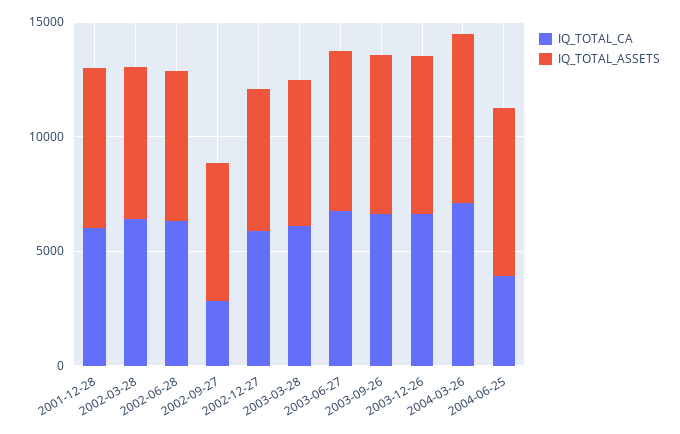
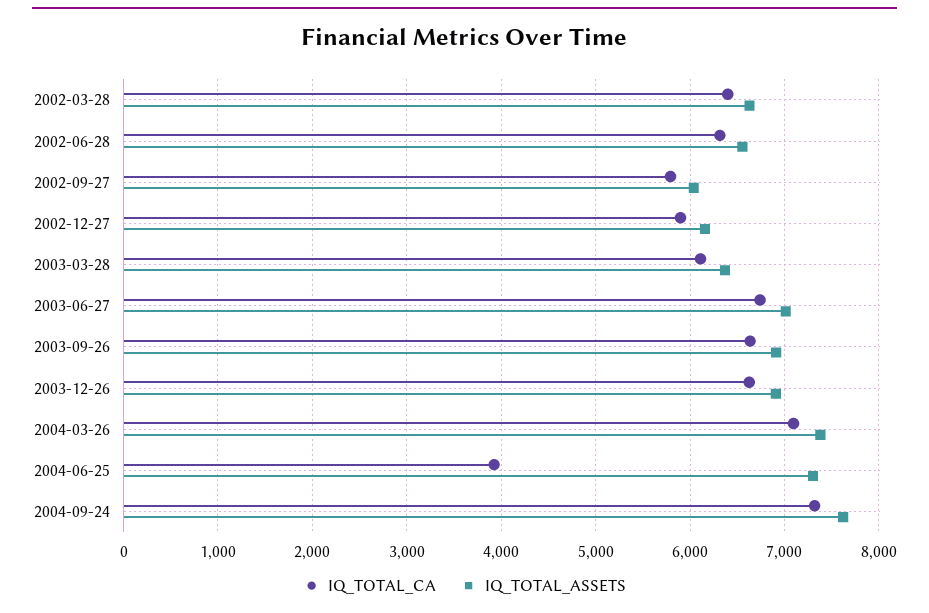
IQ_TOTAL_CA, 2001-12-28: 6000 -> none
IQ_TOTAL_ASSETS, 2001-12-28: 7000 -> none
IQ_TOTAL_CA, 2002-09-27: 3000 -> 5800
IQ_TOTAL_CA, 2004-09-24: none -> 7300
IQ_TOTAL_ASSETS, 2004-09-24: none -> 7600

